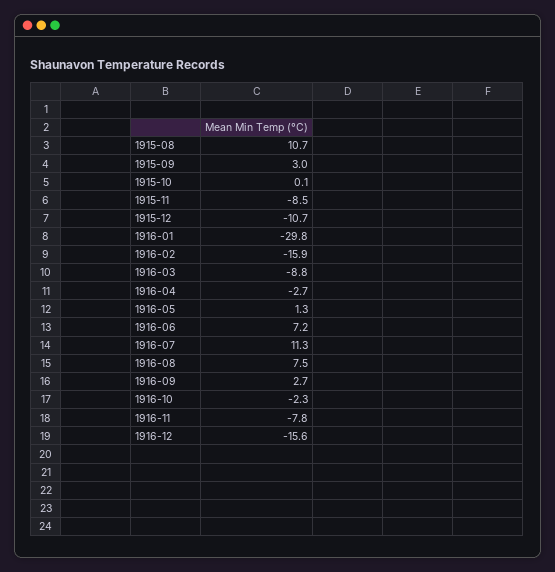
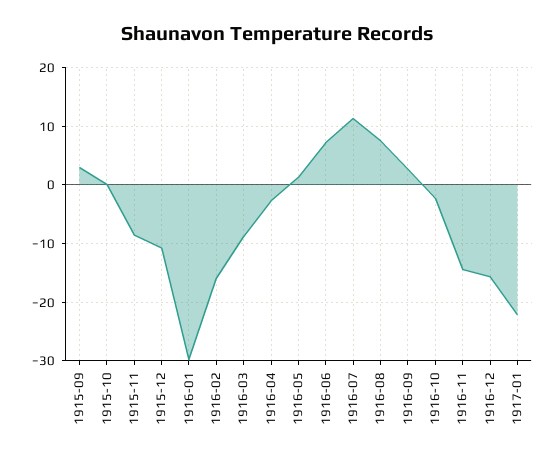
1915-08: 10.7 -> none
1916-11: -7.8 -> -14
1917-01: none -> -22

